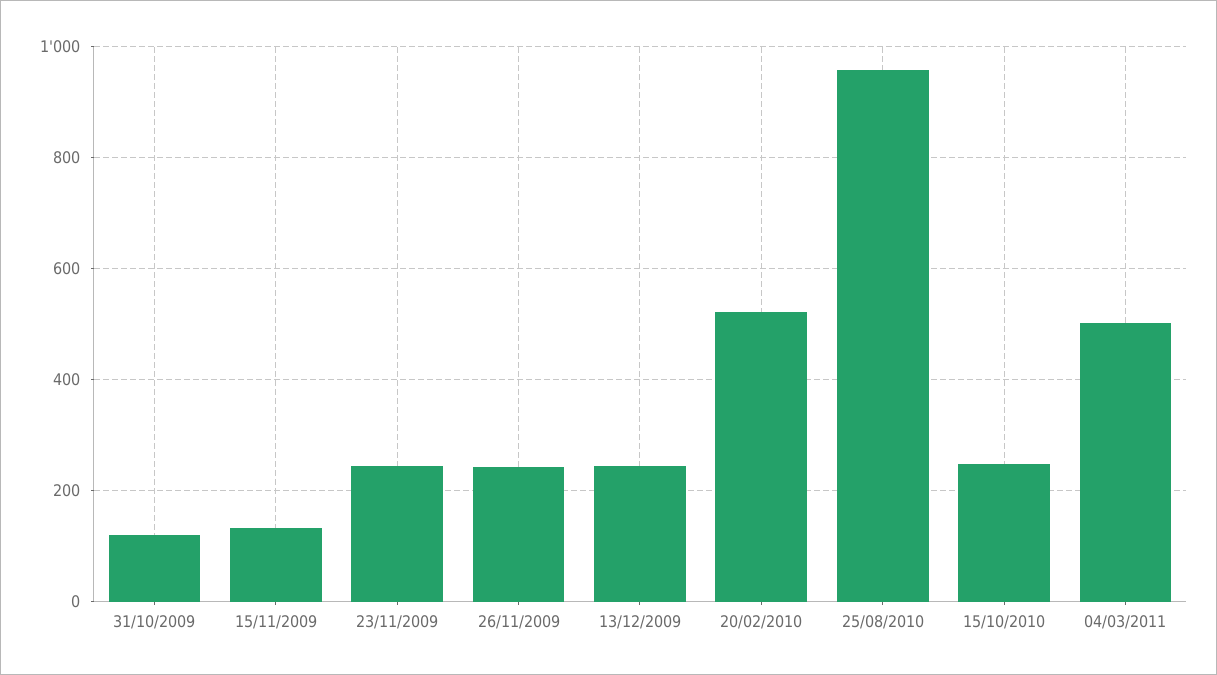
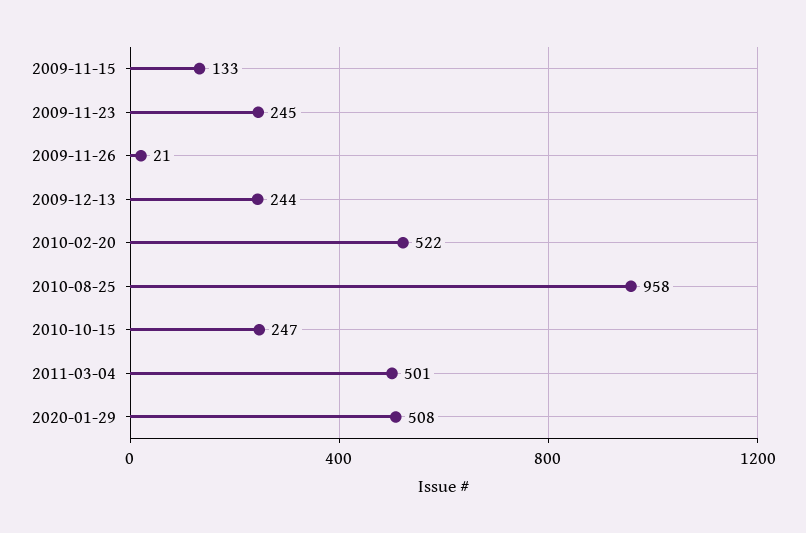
31/10/2009: 120 -> none
26/11/2009: 240 -> 21
2020-01-29: none -> 508

